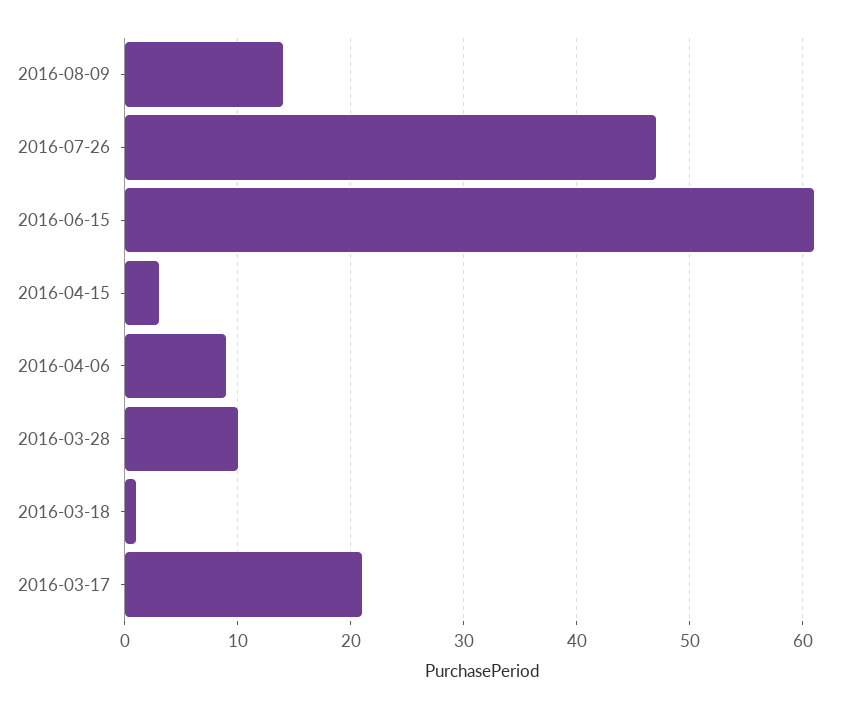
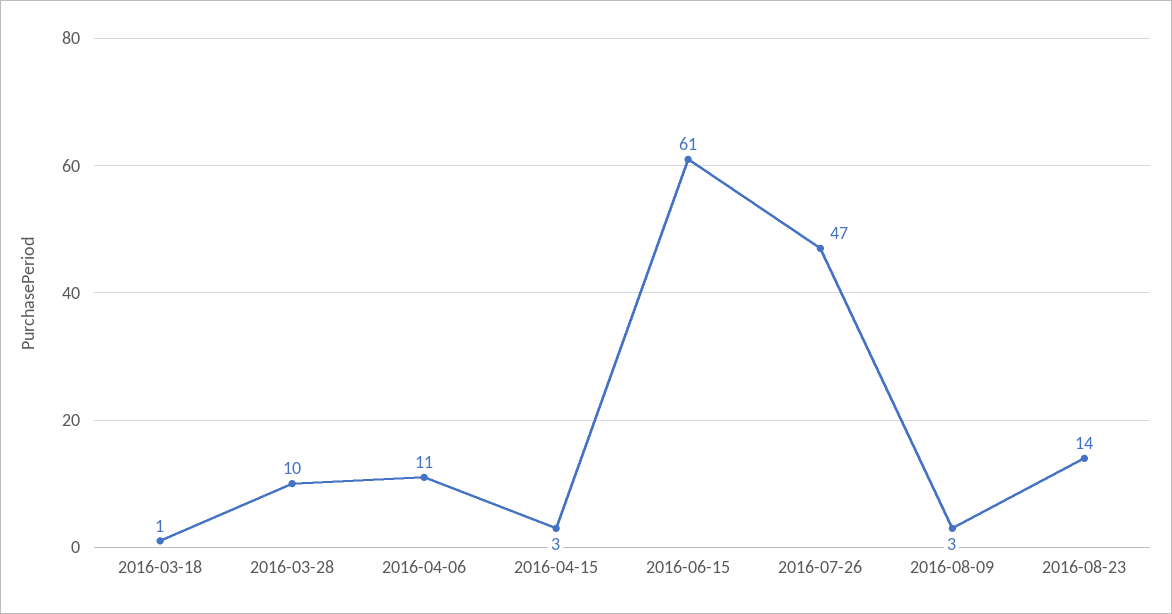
2016-08-09: 14 -> 3
2016-04-06: 9 -> 11
2016-03-17: 21 -> none
2016-08-23: none -> 14

